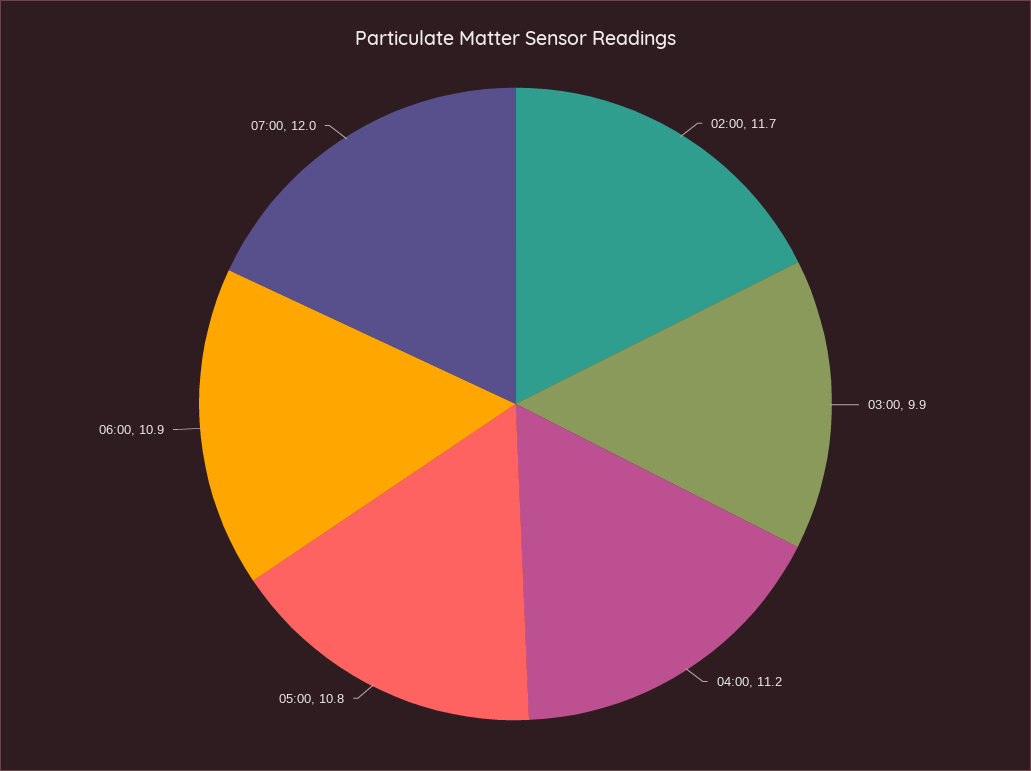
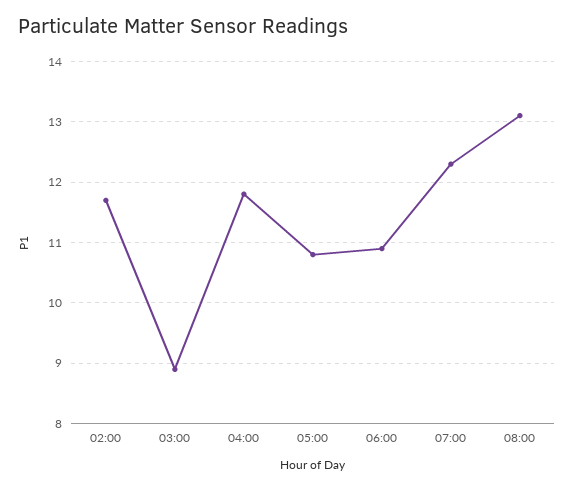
03:00: 9.9 -> 8.9
04:00: 11.2 -> 11.8
07:00: 12 -> 12.3
08:00: none -> 13.1

